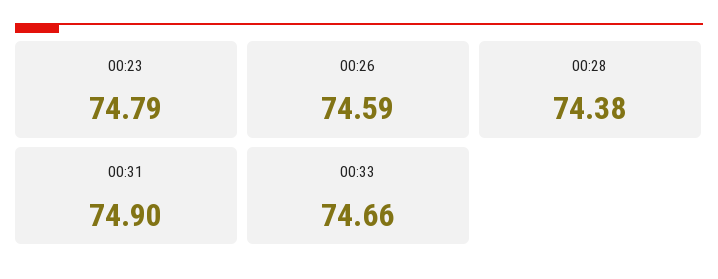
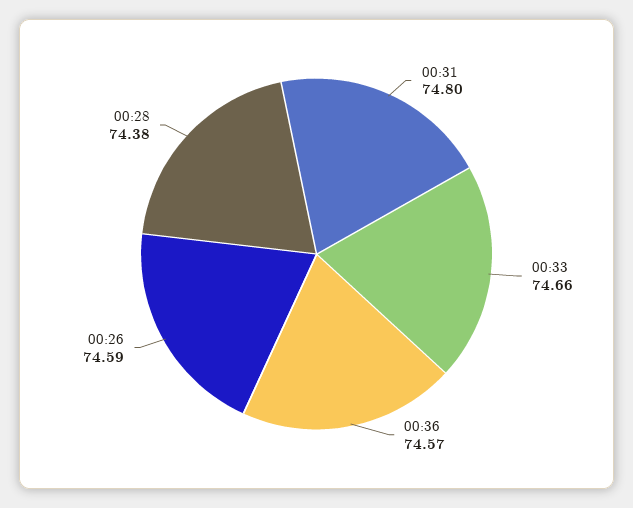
00:23: 74.79 -> none
00:31: 74.9 -> 74.8
00:36: none -> 74.57

